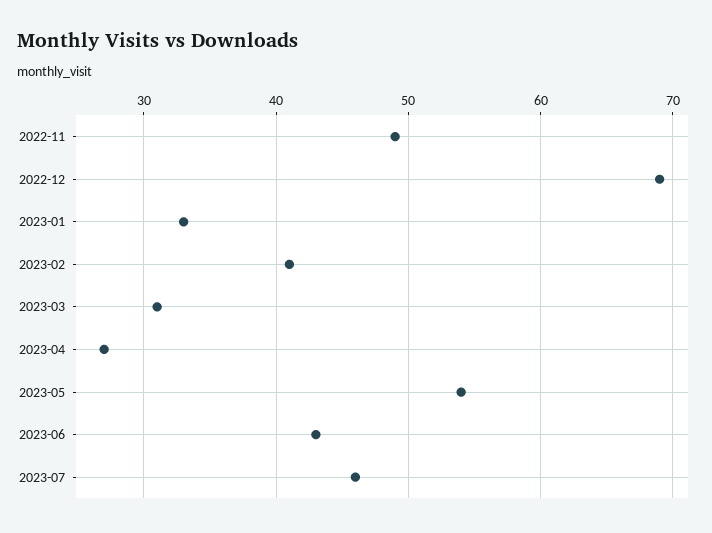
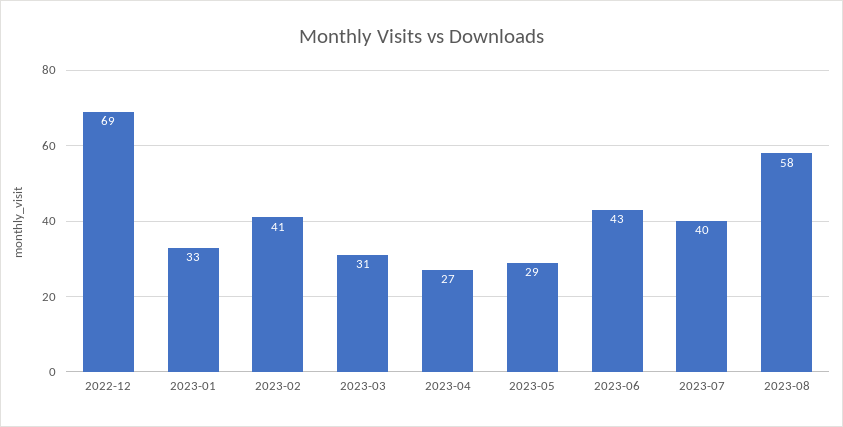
2022-11: 49 -> none
2023-05: 54 -> 29
2023-07: 46 -> 40
2023-08: none -> 58

